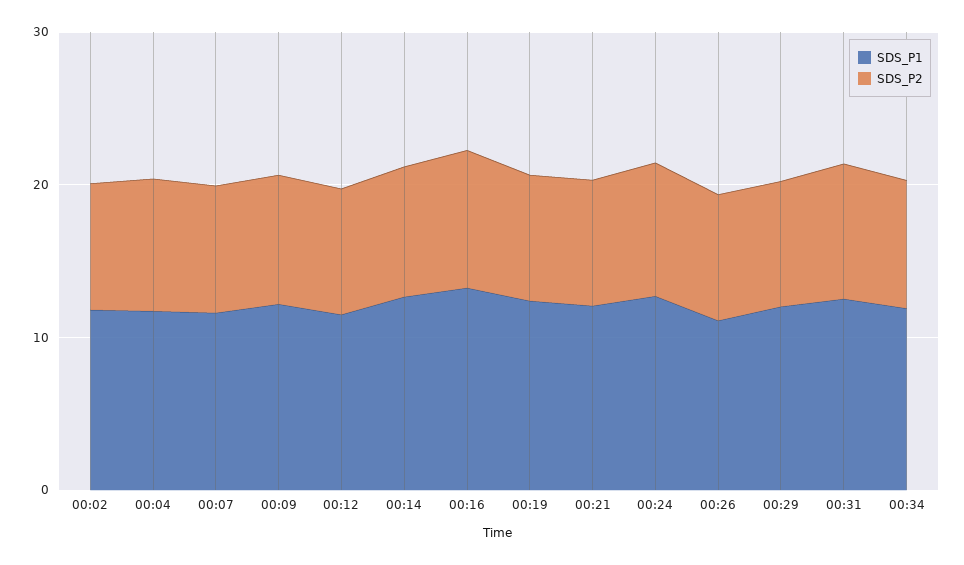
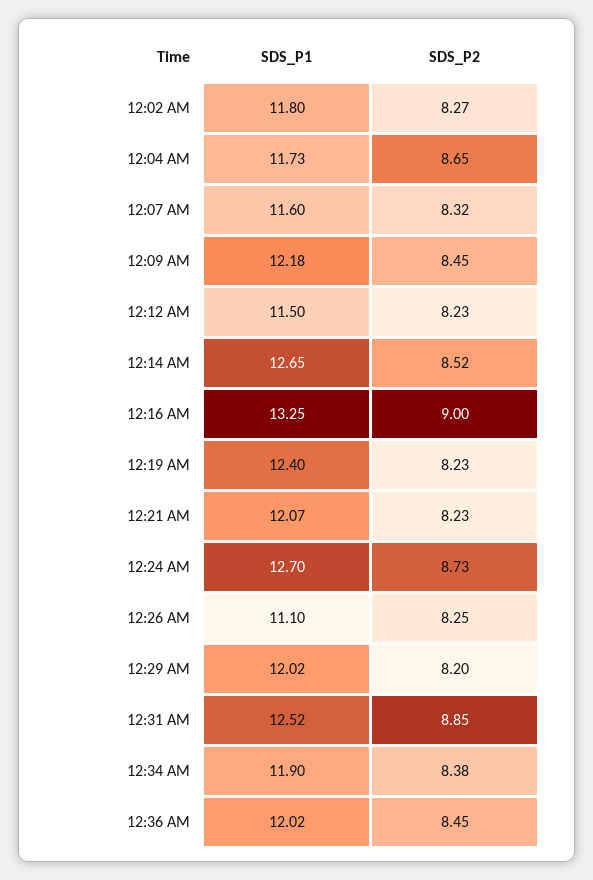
SDS_P1, 12:36 AM: none -> 12.02
SDS_P2, 12:36 AM: none -> 8.45

